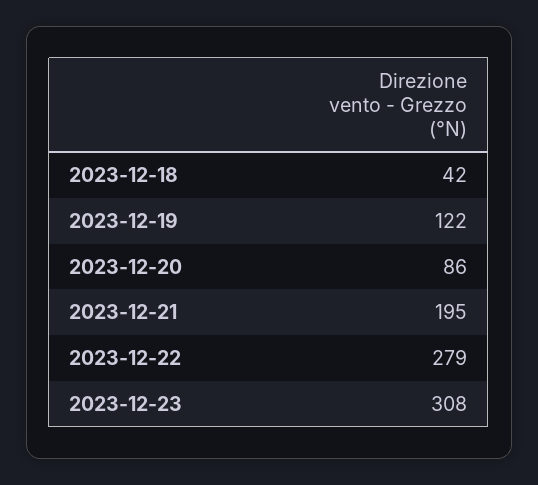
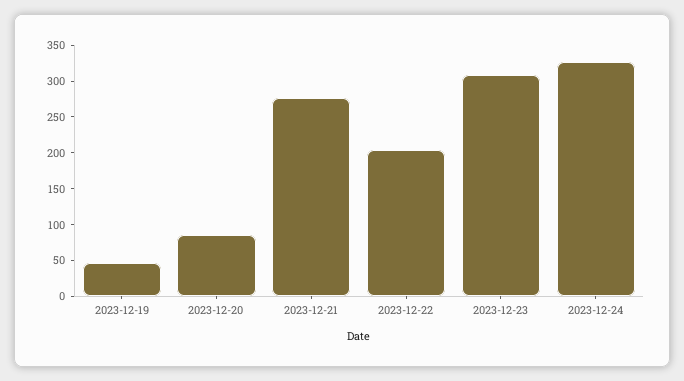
2023-12-18: 42 -> none
2023-12-19: 122 -> 50
2023-12-21: 195 -> 275
2023-12-22: 279 -> 200
2023-12-24: none -> 325

